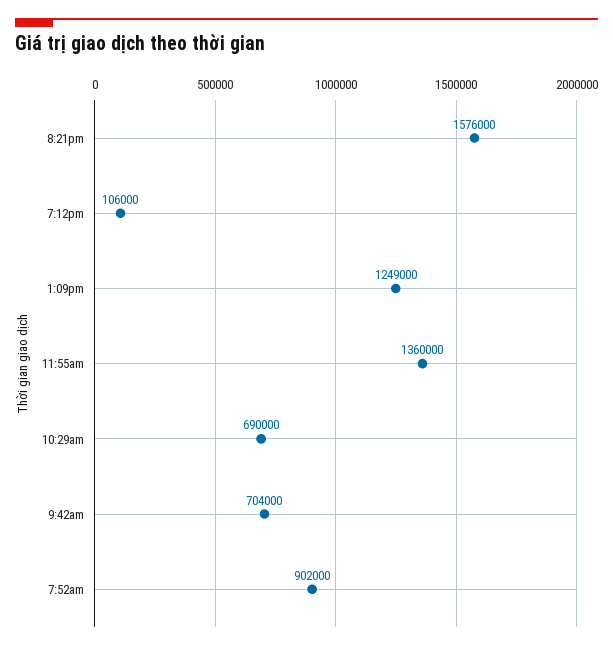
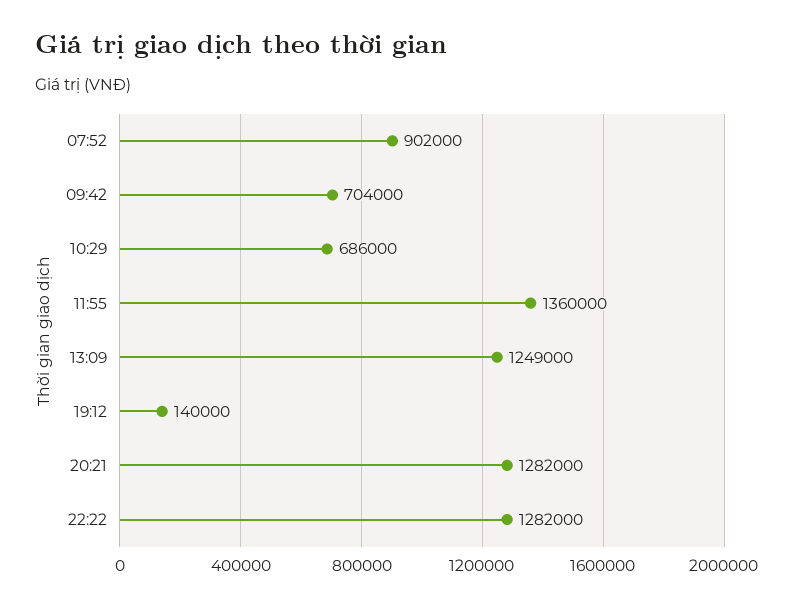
8:21pm: 1576000 -> 1282000
7:12pm: 106000 -> 140000
10:29am: 690000 -> 686000
22:22: none -> 1282000

